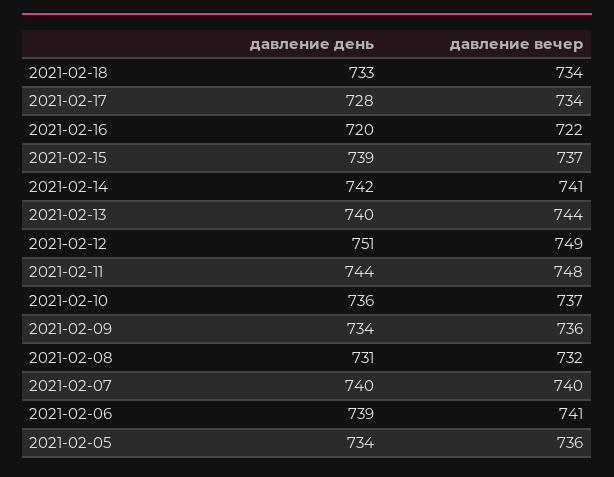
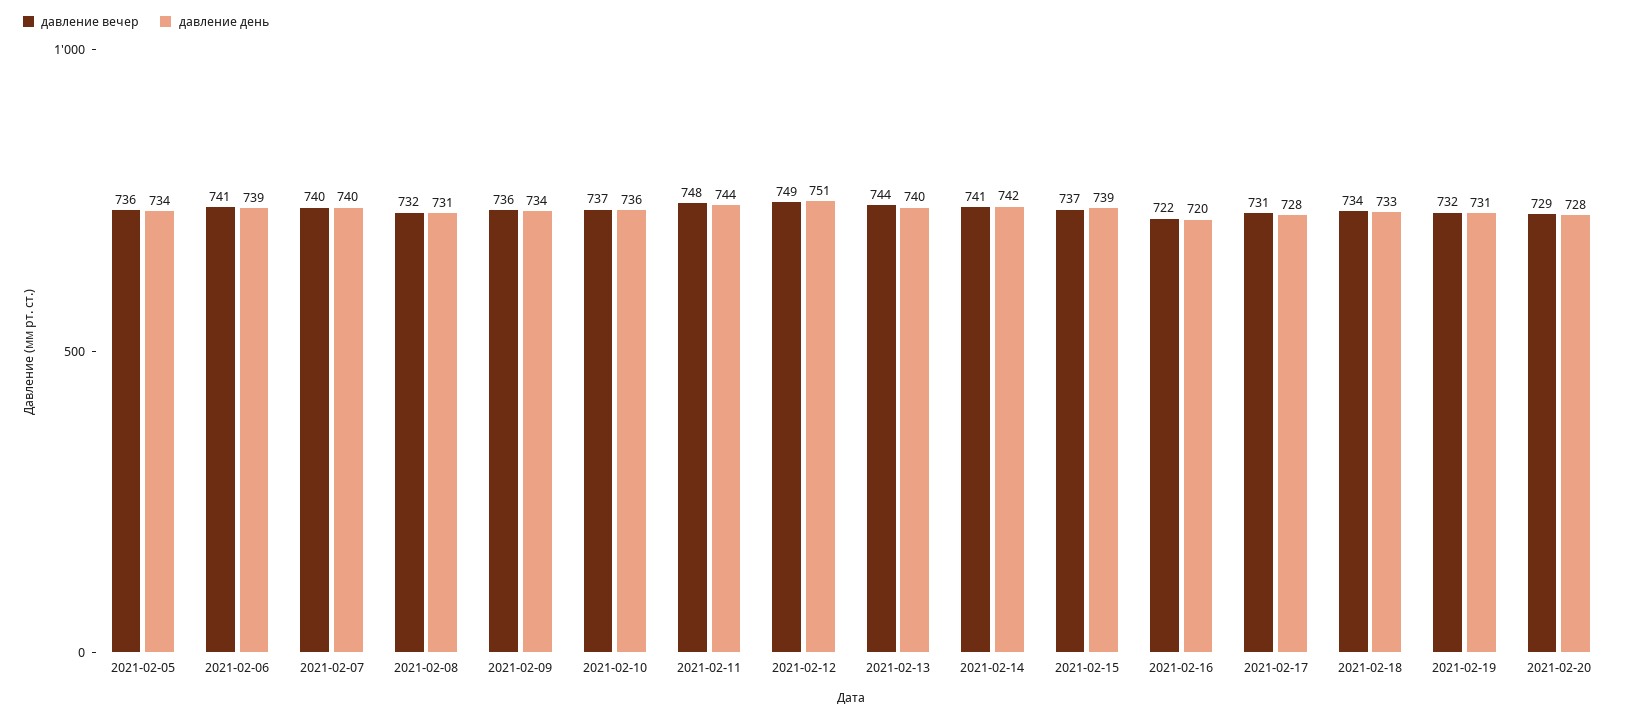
давление вечер, 2021-02-17: 734 -> 731
давление вечер, 2021-02-19: none -> 732
давление день, 2021-02-19: none -> 731
давление вечер, 2021-02-20: none -> 729
давление день, 2021-02-20: none -> 728

